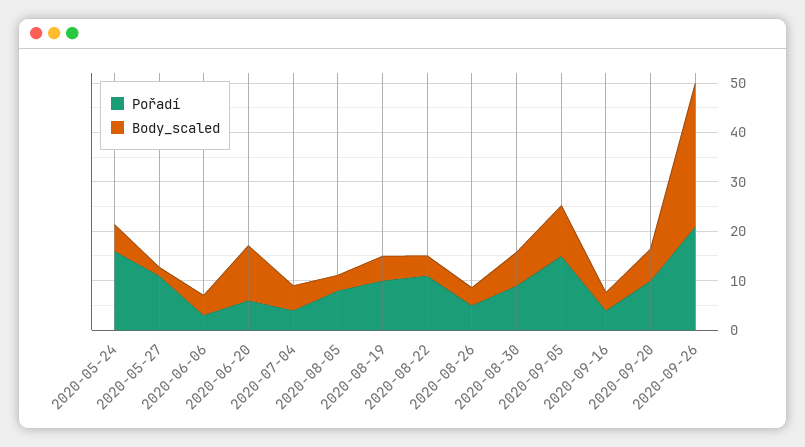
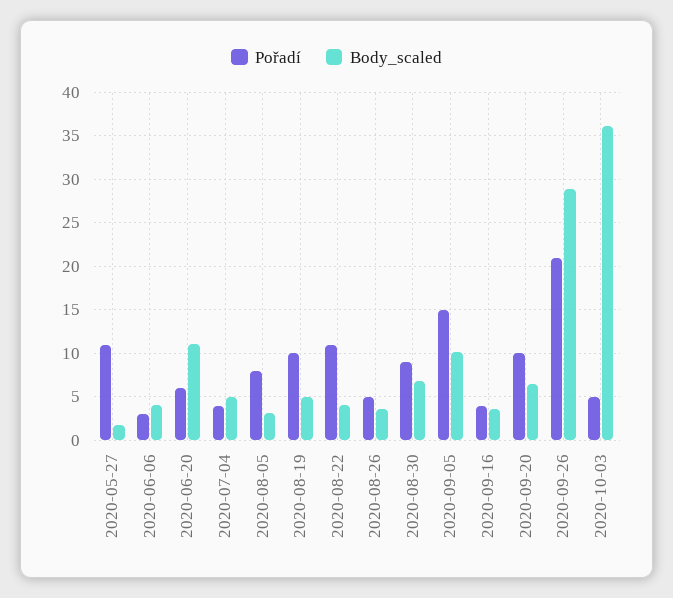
Pořadí, 2020-05-24: 16 -> none
Body_scaled, 2020-05-24: 6 -> none
Pořadí, 2020-10-03: none -> 5
Body_scaled, 2020-10-03: none -> 36

